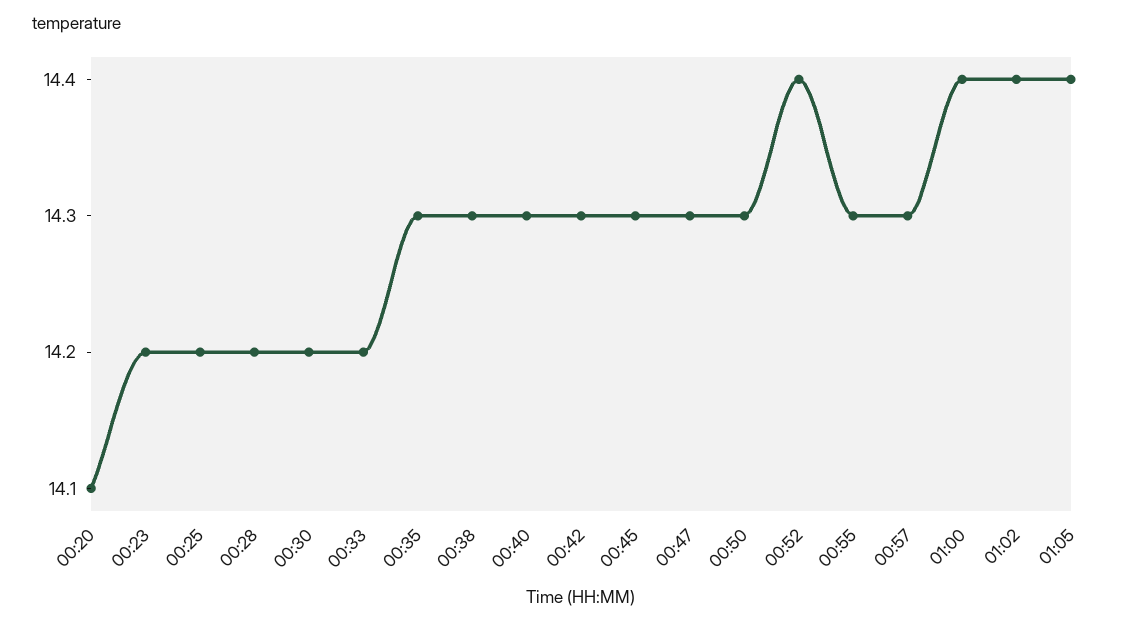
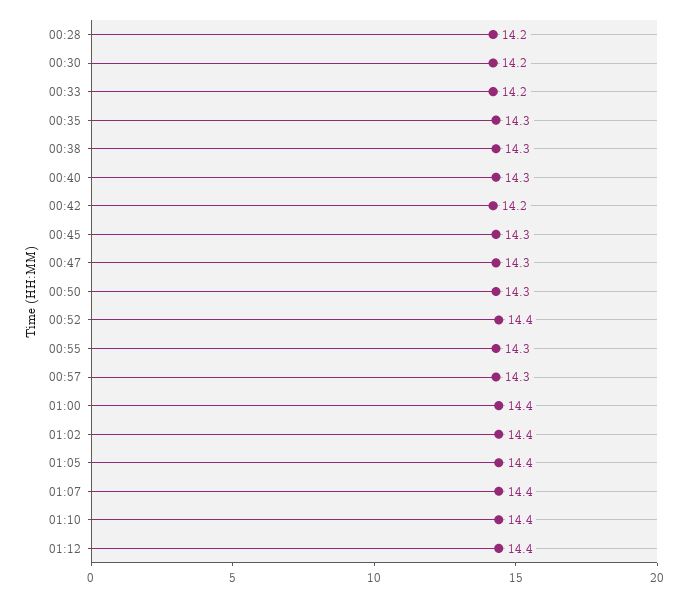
00:20: 14.1 -> none
00:23: 14.2 -> none
00:25: 14.2 -> none
00:42: 14.3 -> 14.2
01:07: none -> 14.4
01:10: none -> 14.4
01:12: none -> 14.4

